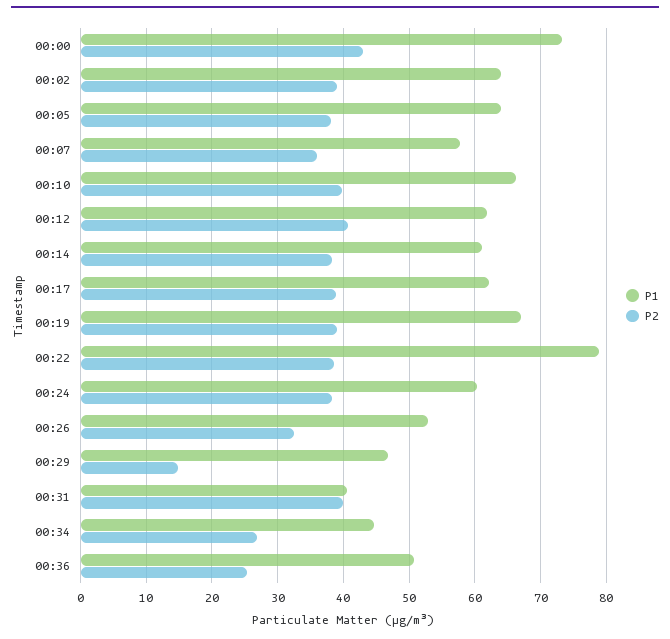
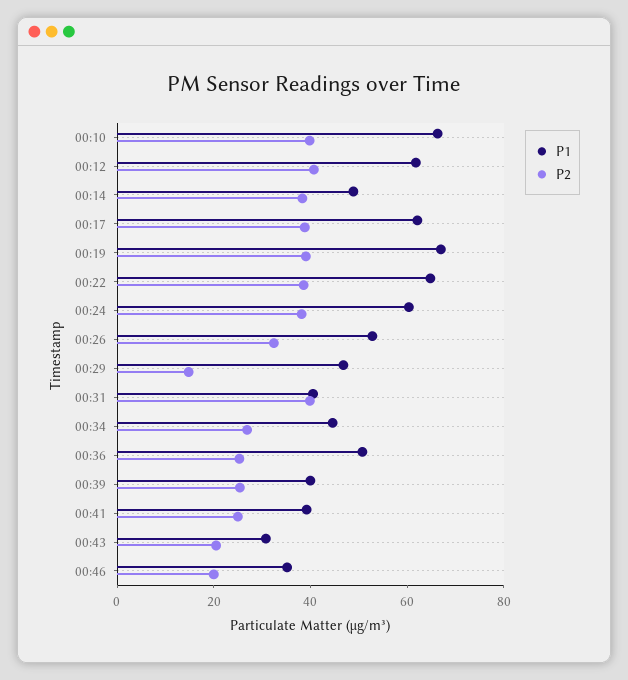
P1, 00:00: 73 -> none
P2, 00:00: 43 -> none
P1, 00:02: 64 -> none
P2, 00:02: 39 -> none
P1, 00:05: 64 -> none
P2, 00:05: 38 -> none
P1, 00:07: 58 -> none
P2, 00:07: 36 -> none
P1, 00:14: 61 -> 50
P1, 00:22: 79 -> 65
P1, 00:39: none -> 40
P2, 00:39: none -> 25
P1, 00:41: none -> 40
P2, 00:41: none -> 25
P1, 00:43: none -> 30
P2, 00:43: none -> 20
P1, 00:46: none -> 35
P2, 00:46: none -> 20

